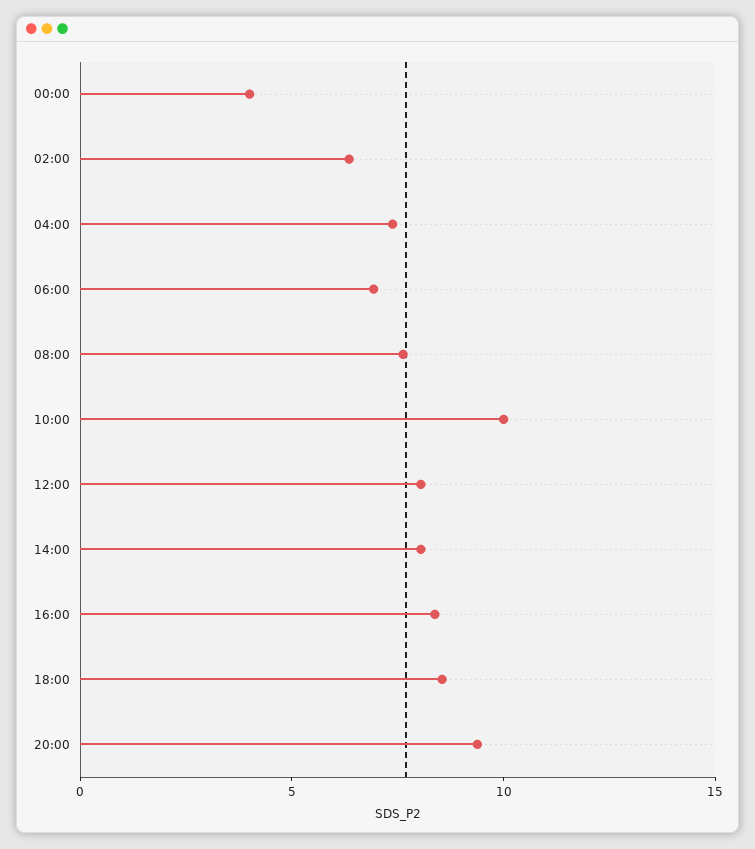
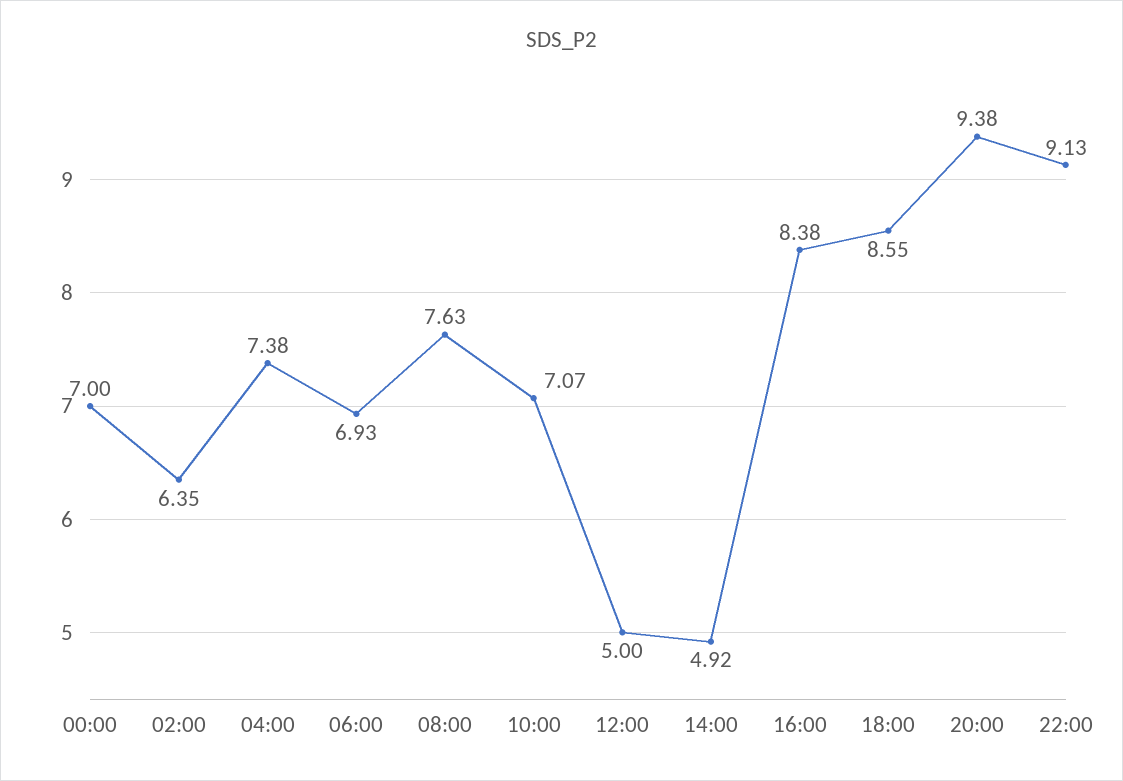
00:00: 4 -> 7
10:00: 10 -> 7.07
12:00: 8 -> 5
14:00: 8 -> 4.92
22:00: none -> 9.13

